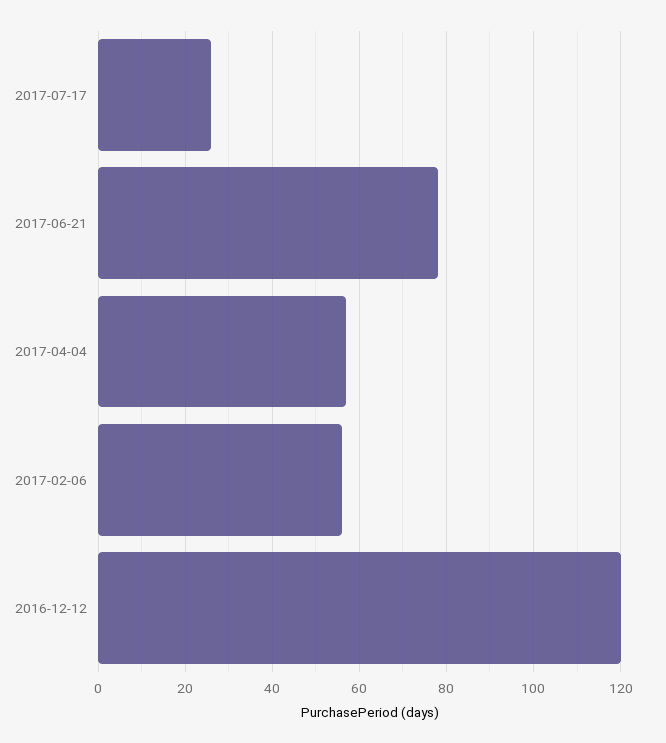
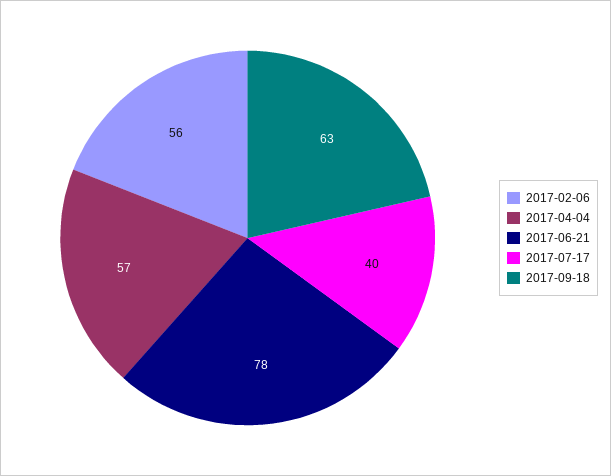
2017-07-17: 25 -> 40
2016-12-12: 120 -> none
2017-09-18: none -> 63

